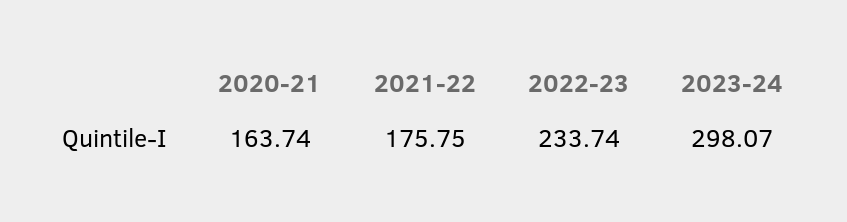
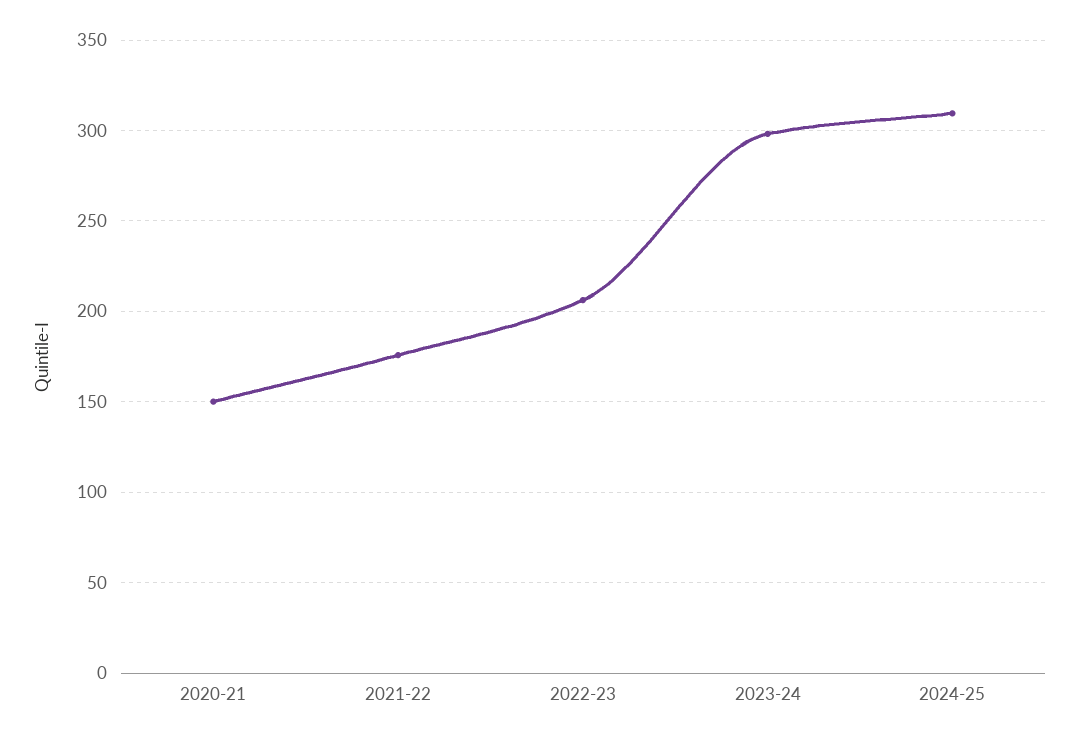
2020-21: 163.74 -> 150
2022-23: 233.74 -> 205
2024-25: none -> 310

